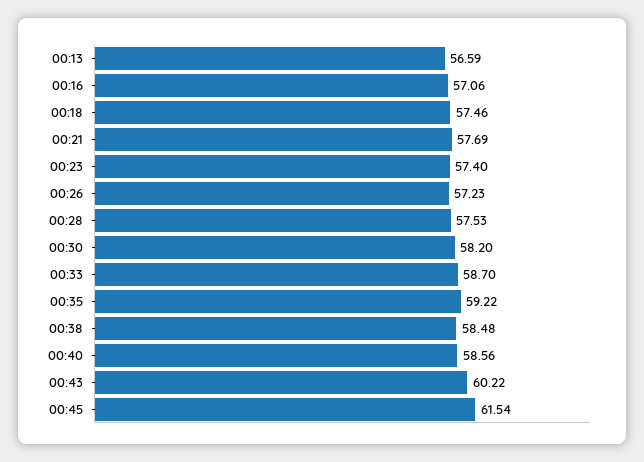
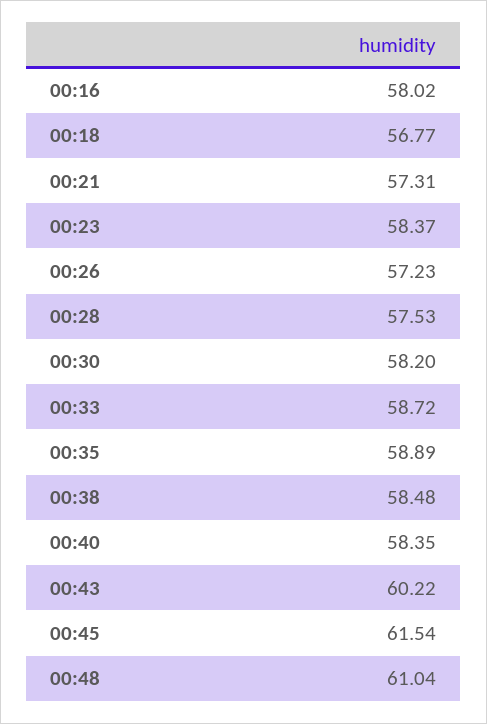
00:13: 56.59 -> none
00:16: 57.06 -> 58.02
00:18: 57.46 -> 56.77
00:21: 57.69 -> 57.31
00:23: 57.4 -> 58.37
00:33: 58.7 -> 58.72
00:35: 59.22 -> 58.89
00:40: 58.56 -> 58.35
00:48: none -> 61.04

